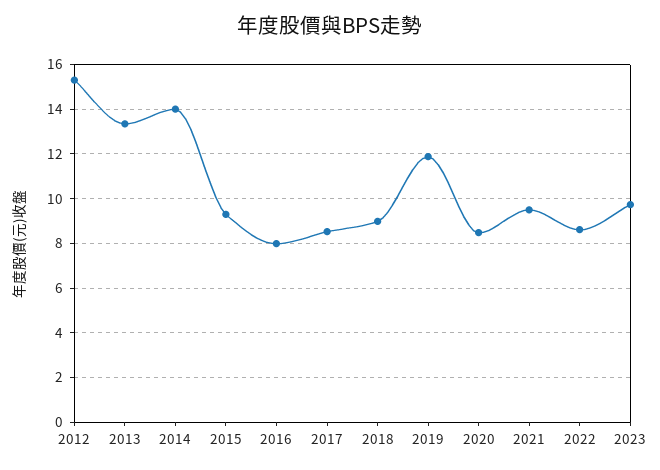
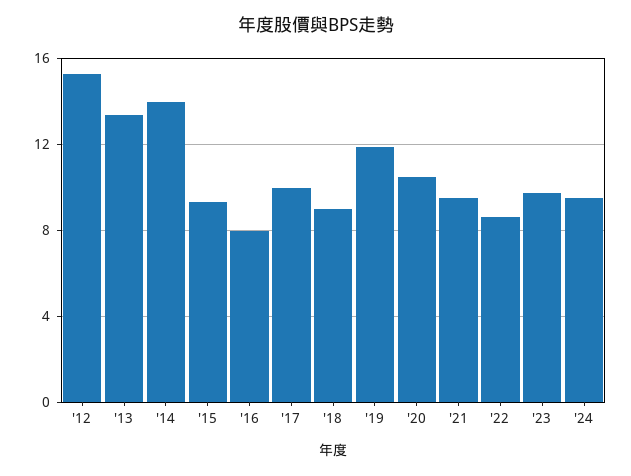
2017: 8.5 -> 10
2020: 8.5 -> 10.5
'24: none -> 9.5

